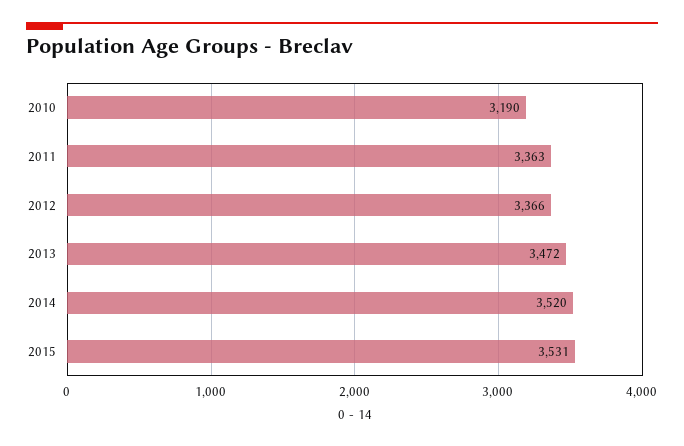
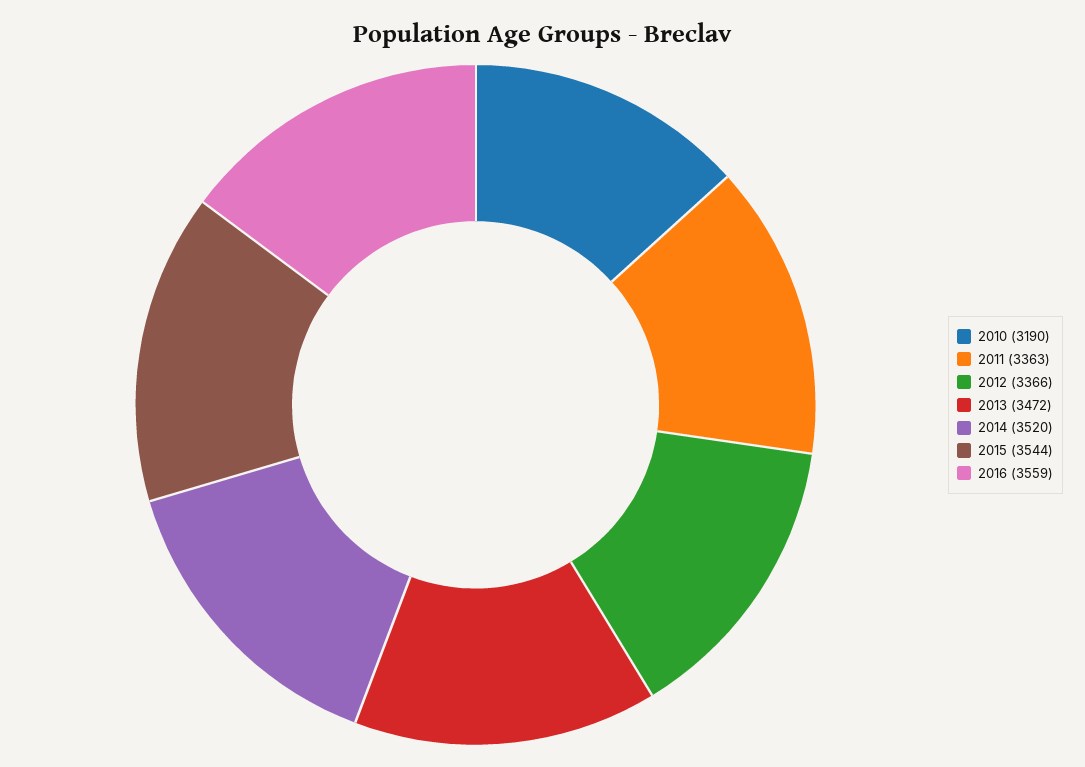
2015: 3531 -> 3544
2016: none -> 3559

